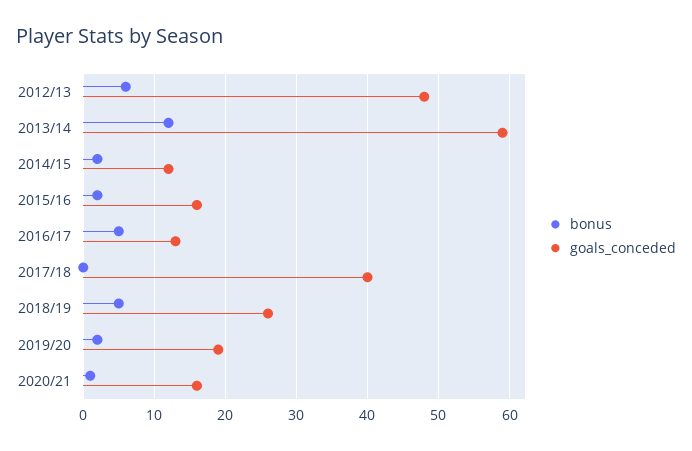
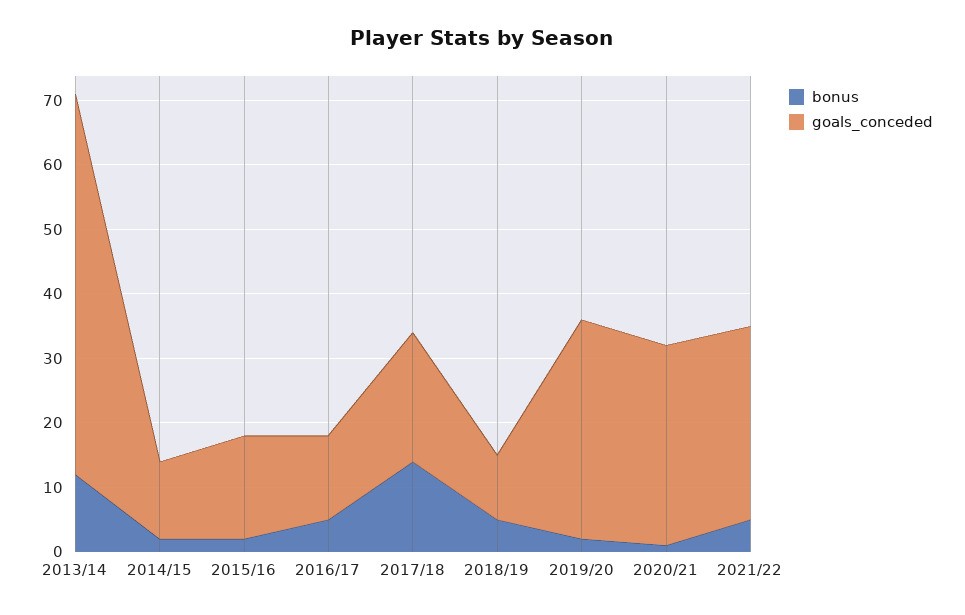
bonus, 2012/13: 6 -> none
goals_conceded, 2012/13: 48 -> none
bonus, 2017/18: 0 -> 15
goals_conceded, 2017/18: 40 -> 20
goals_conceded, 2018/19: 26 -> 10
goals_conceded, 2019/20: 19 -> 35
goals_conceded, 2020/21: 16 -> 30
bonus, 2021/22: none -> 5
goals_conceded, 2021/22: none -> 30

